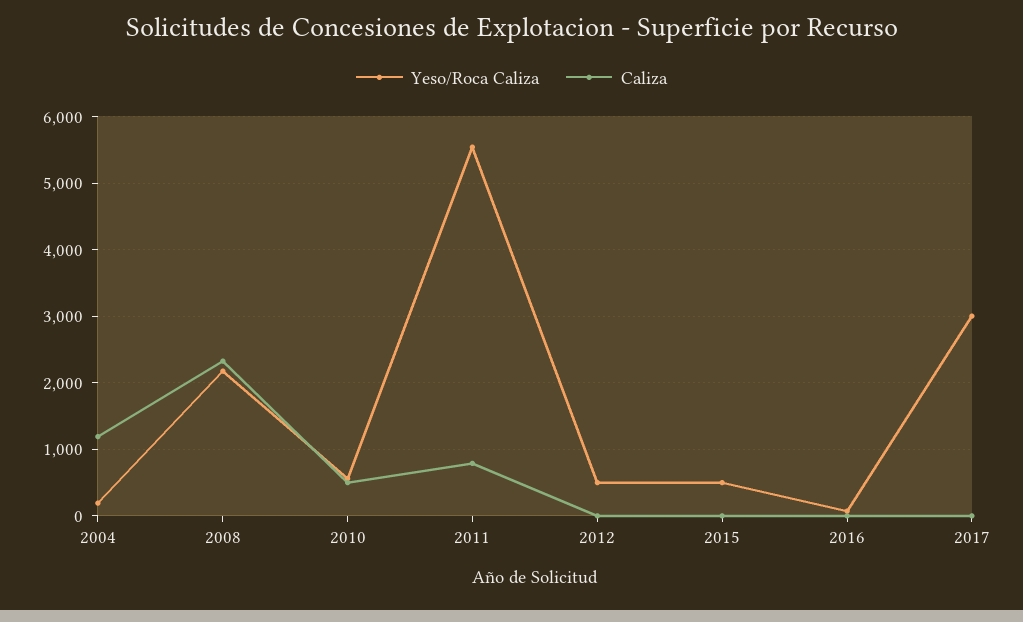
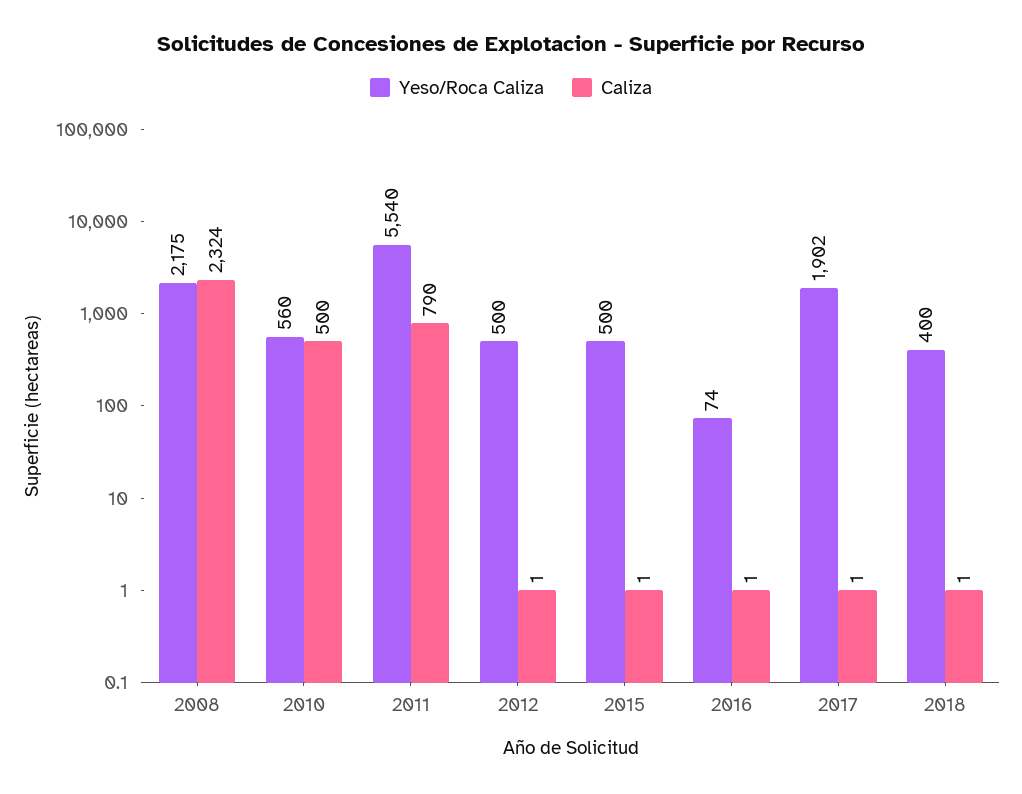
Yeso/Roca Caliza, 2004: 200 -> none
Caliza, 2004: 1200 -> none
Yeso/Roca Caliza, 2017: 3000 -> 1902
Yeso/Roca Caliza, 2018: none -> 400
Caliza, 2018: none -> 1

